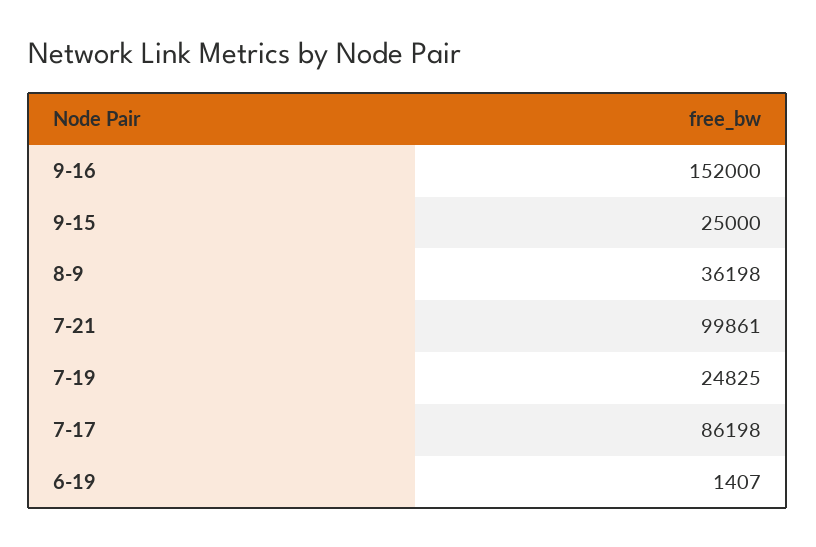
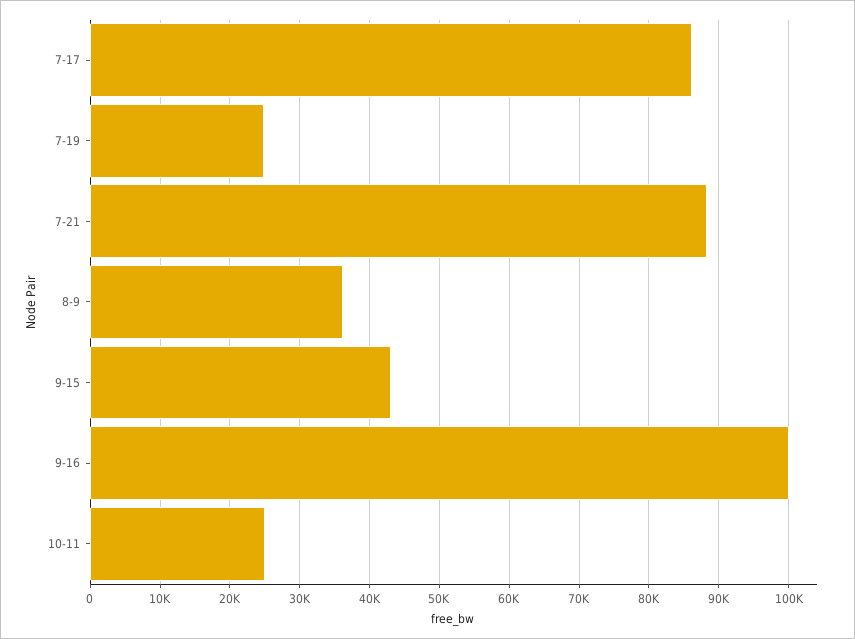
9-16: 152000 -> 100000
9-15: 25000 -> 43000
7-21: 99861 -> 88000
6-19: 1407 -> none
10-11: none -> 25000

